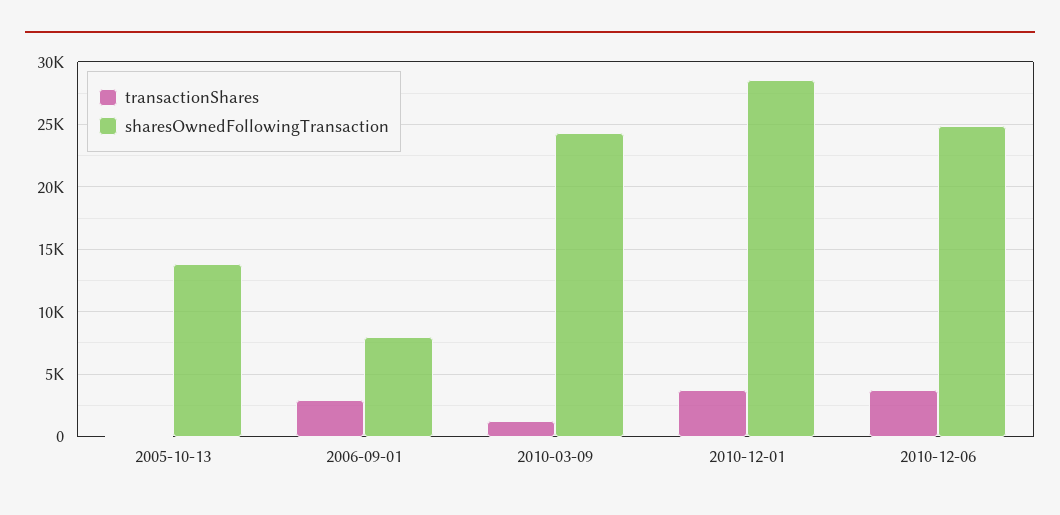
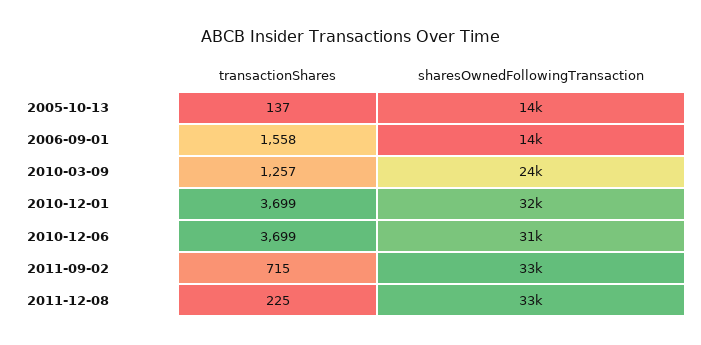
transactionShares, 2006-09-01: 3000 -> 1558
sharesOwnedFollowingTransaction, 2006-09-01: 8000 -> 14000
sharesOwnedFollowingTransaction, 2010-12-01: 28500 -> 32000
sharesOwnedFollowingTransaction, 2010-12-06: 25000 -> 31000
transactionShares, 2011-09-02: none -> 715
sharesOwnedFollowingTransaction, 2011-09-02: none -> 33000
transactionShares, 2011-12-08: none -> 225
sharesOwnedFollowingTransaction, 2011-12-08: none -> 33000

